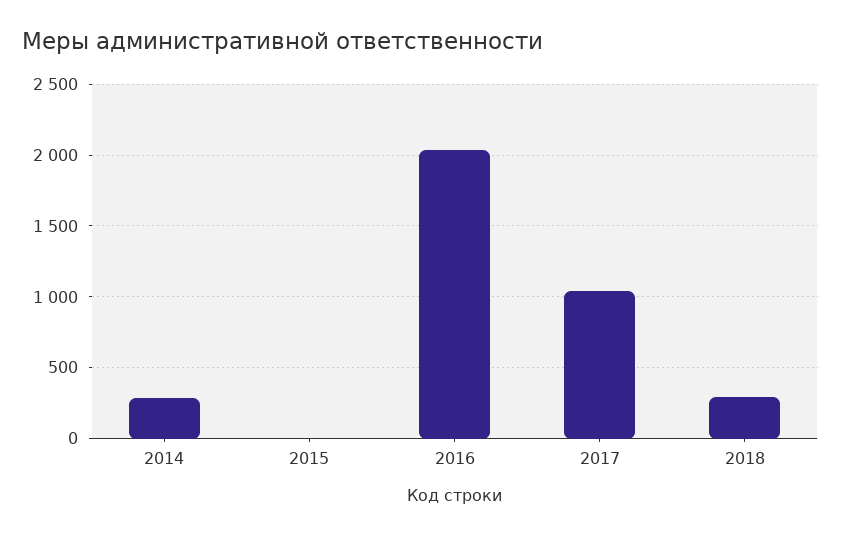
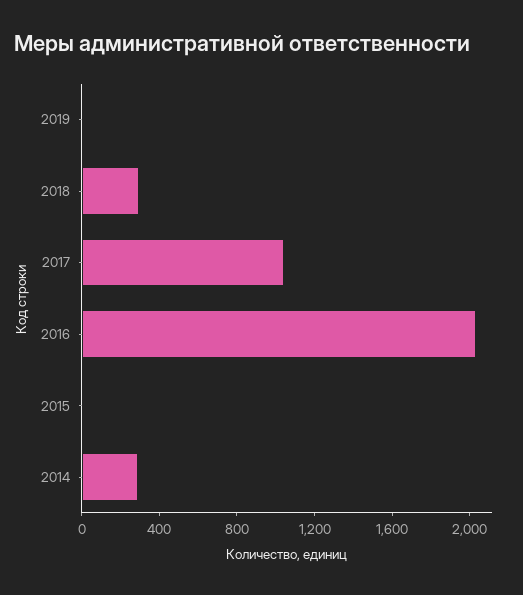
2019: none -> 0

